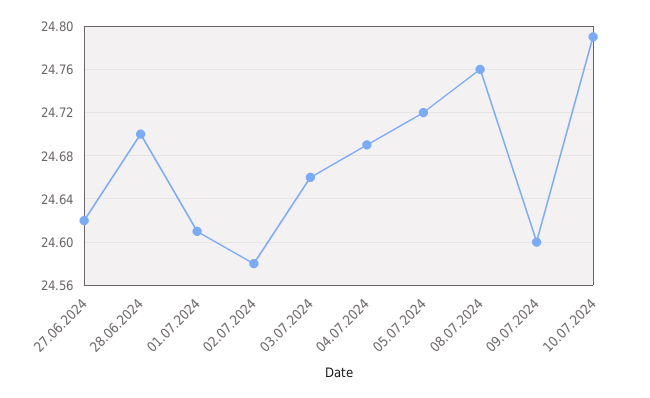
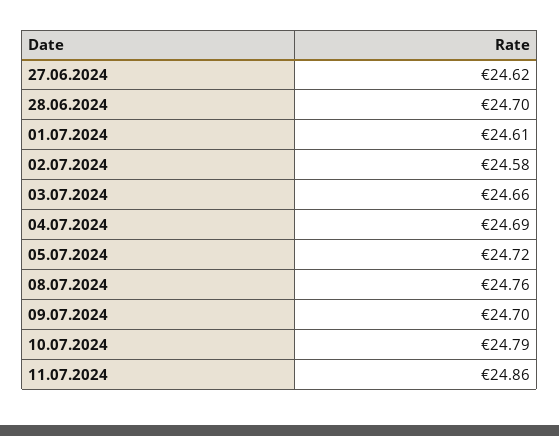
09.07.2024: 24.6 -> 24.7
11.07.2024: none -> 24.86

